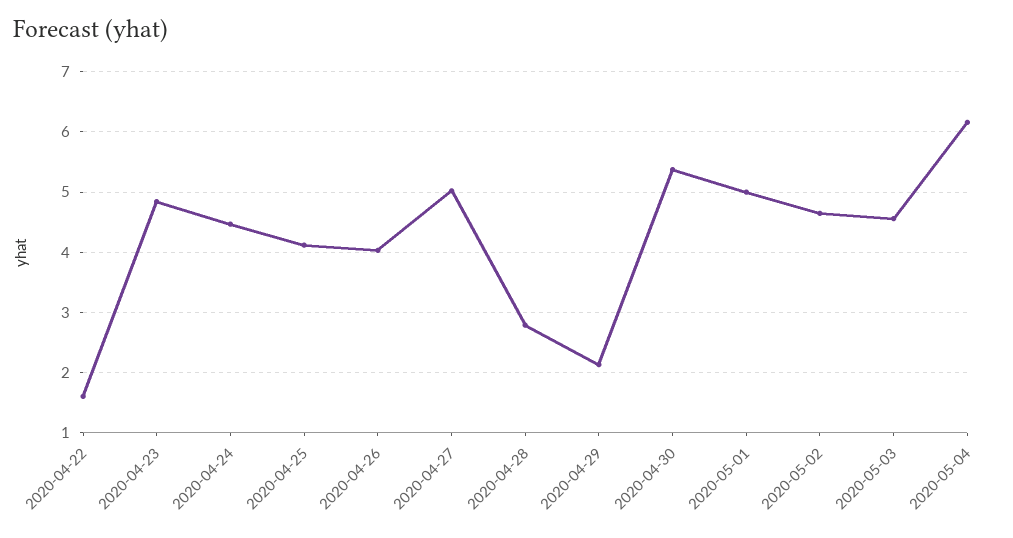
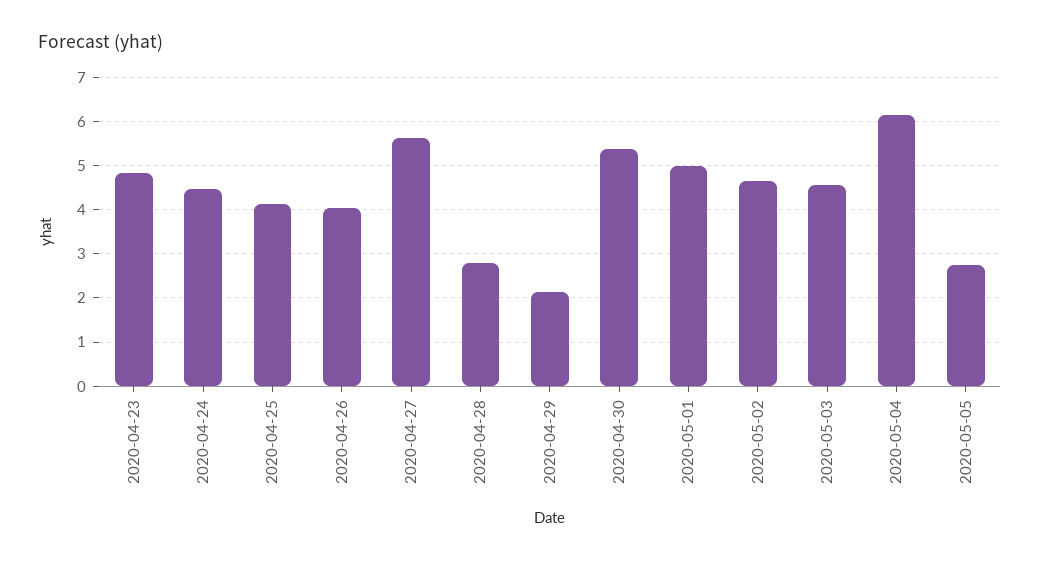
2020-04-22: 1.6 -> none
2020-04-27: 5 -> 5.6
2020-05-05: none -> 2.8

